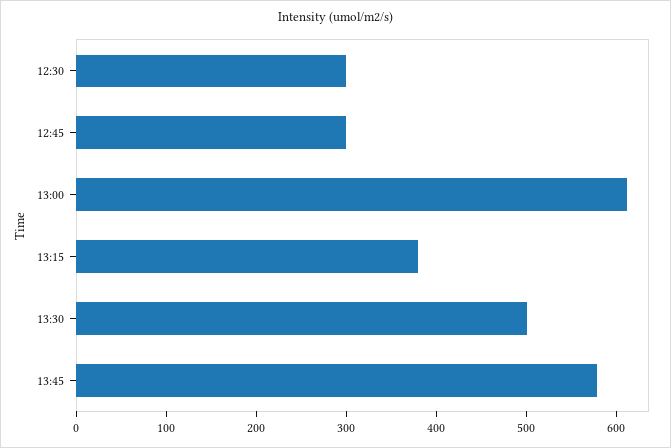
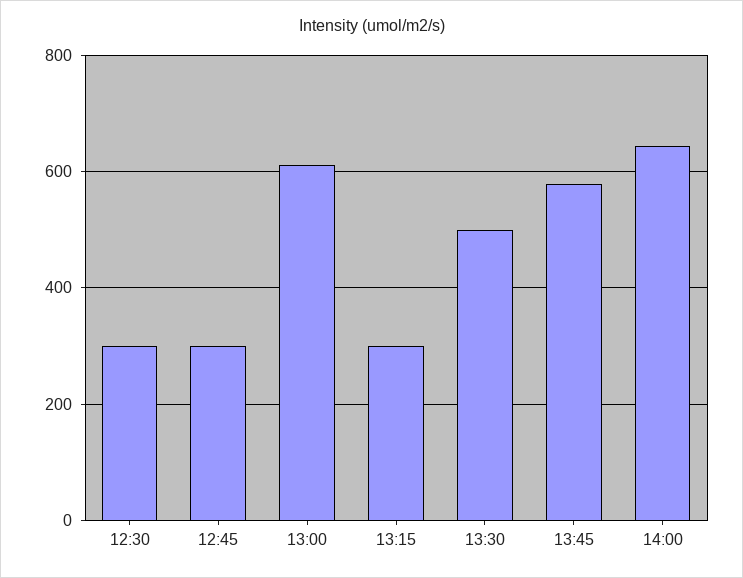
13:15: 380 -> 300
14:00: none -> 640

